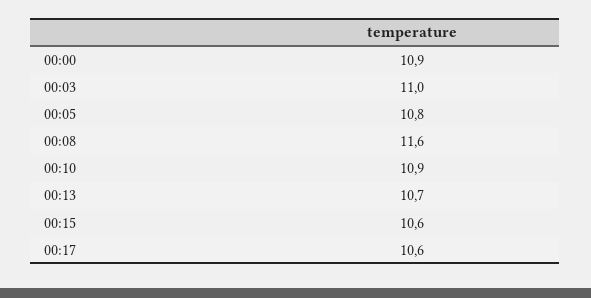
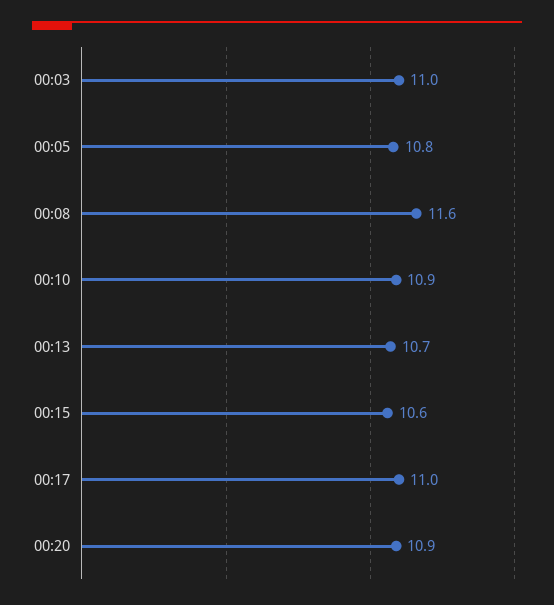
00:00: 10.9 -> none
00:17: 10.6 -> 11
00:20: none -> 10.9

